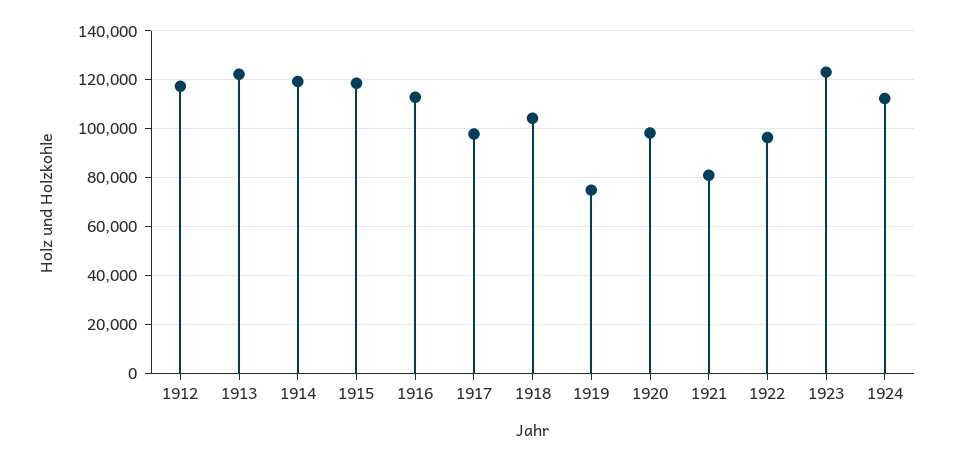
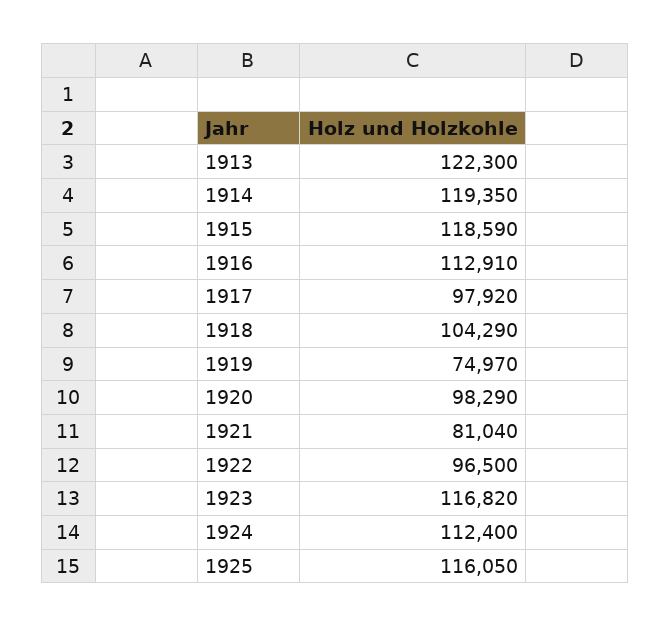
1912: 117500 -> none
1923: 122500 -> 116820
1925: none -> 116050

